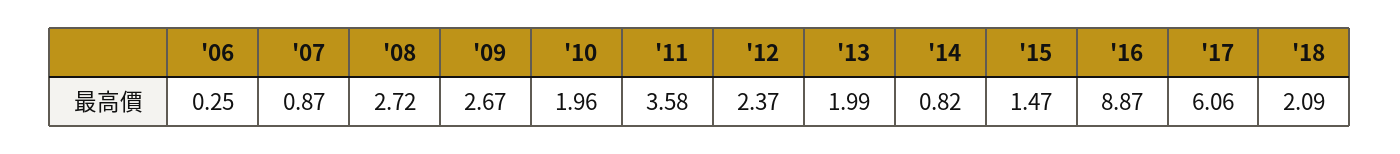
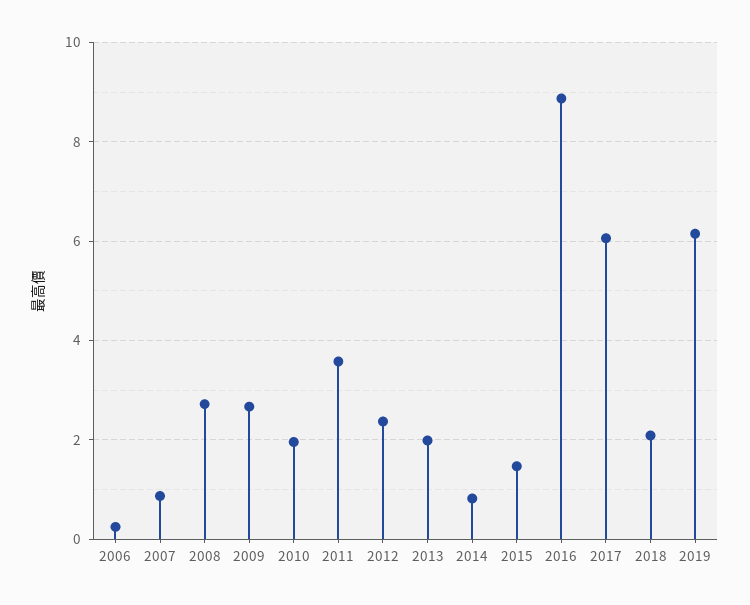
2019: none -> 6.2

